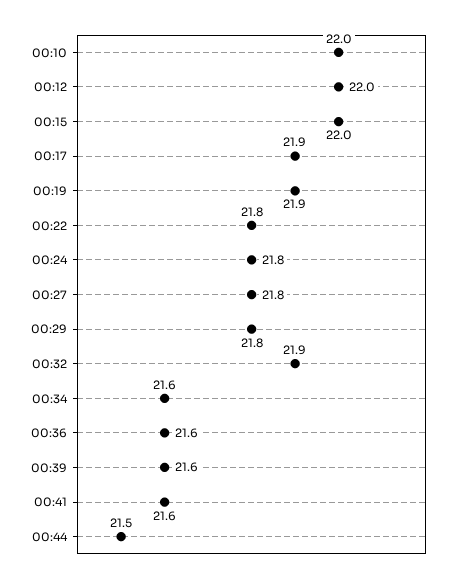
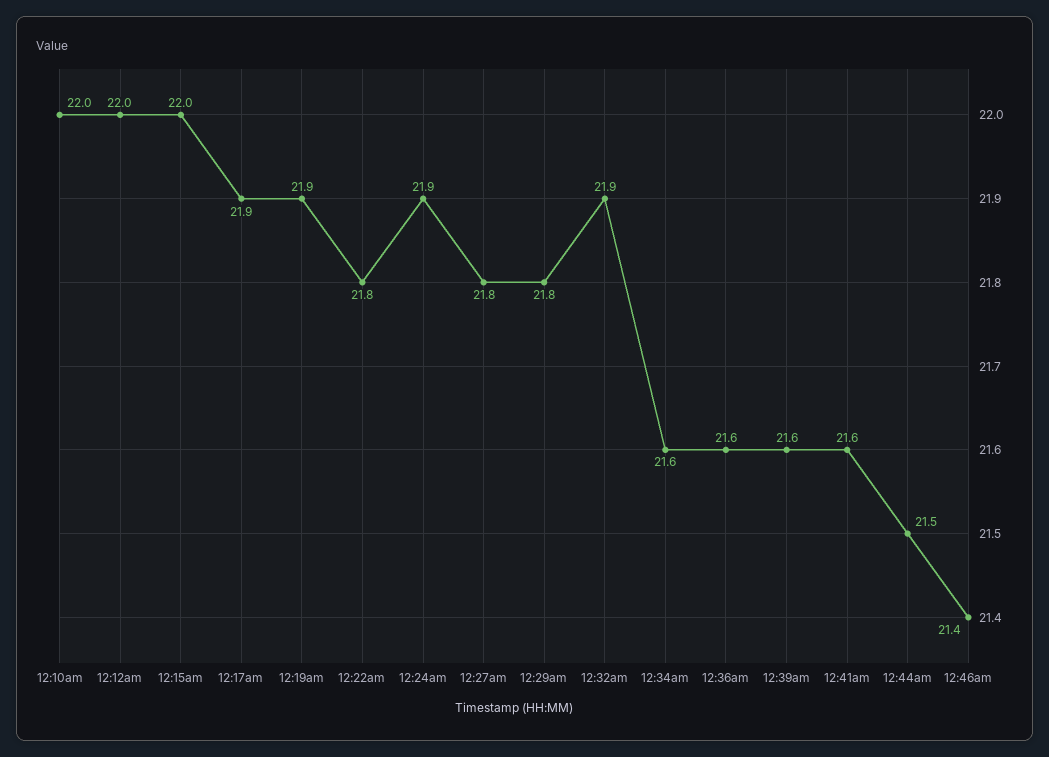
00:24: 21.8 -> 21.9
12:46am: none -> 21.4

